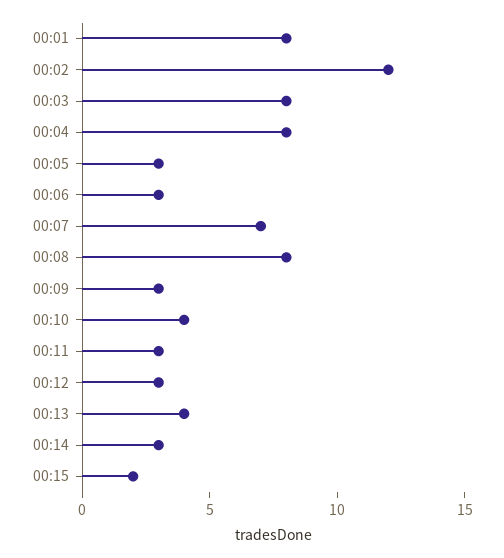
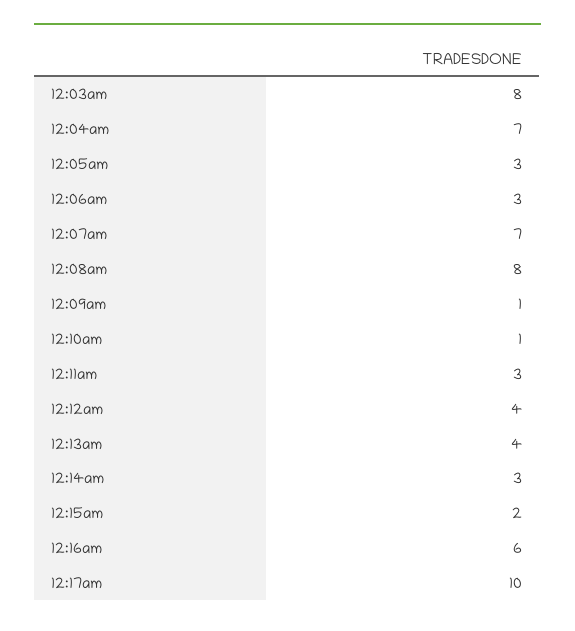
00:01: 8 -> none
00:02: 12 -> none
00:04: 8 -> 7
00:09: 3 -> 1
00:10: 4 -> 1
00:12: 3 -> 4
12:16am: none -> 6
12:17am: none -> 10

